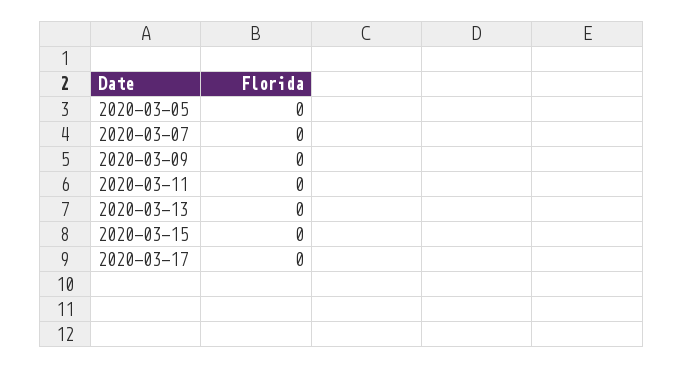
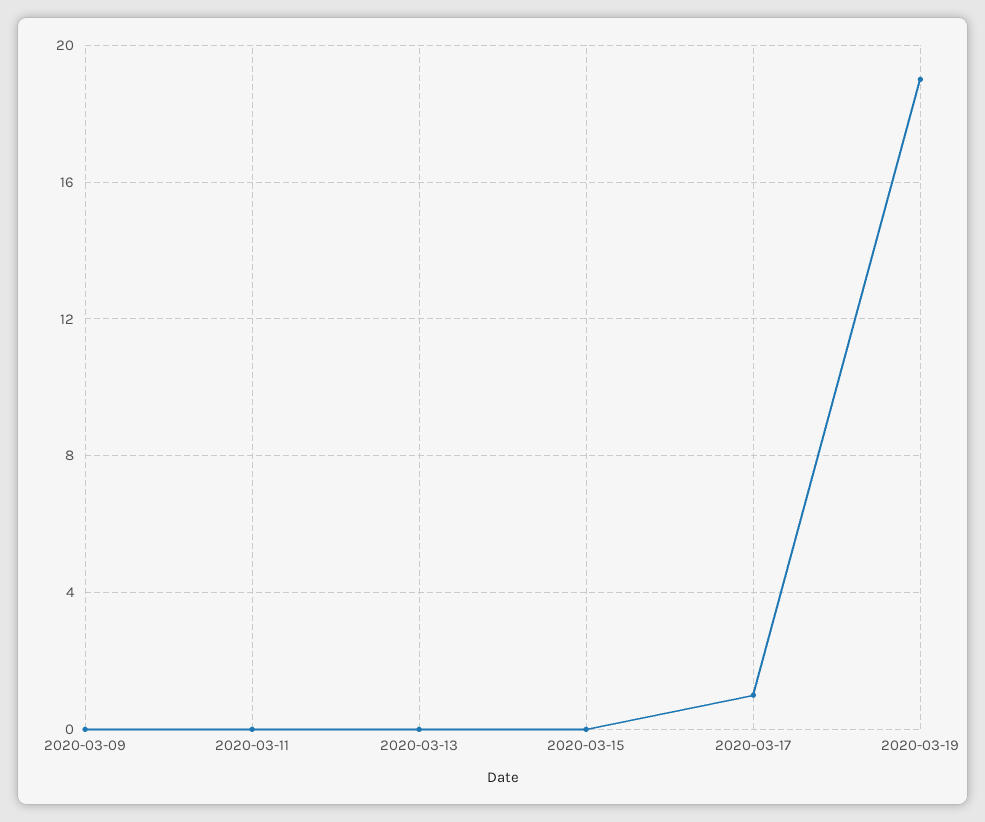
2020-03-05: 0 -> none
2020-03-07: 0 -> none
2020-03-17: 0 -> 1
2020-03-19: none -> 19

